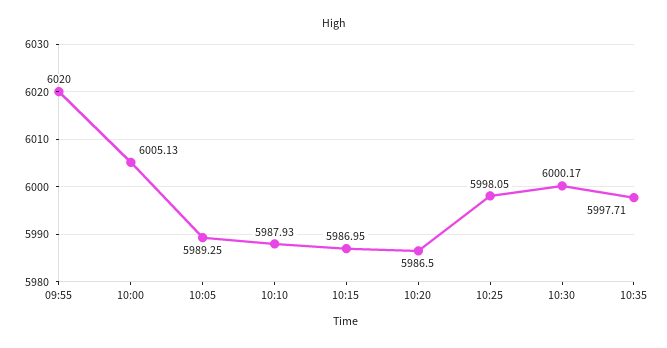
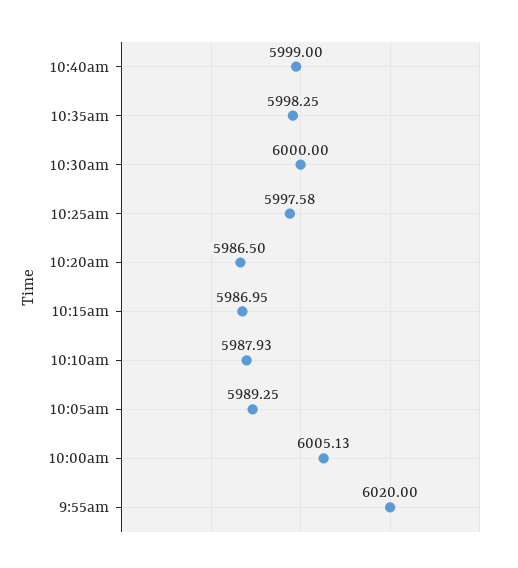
10:25: 5998.05 -> 5997.58
10:30: 6000.17 -> 6000
10:35: 5997.71 -> 5998.25
10:40am: none -> 5999

